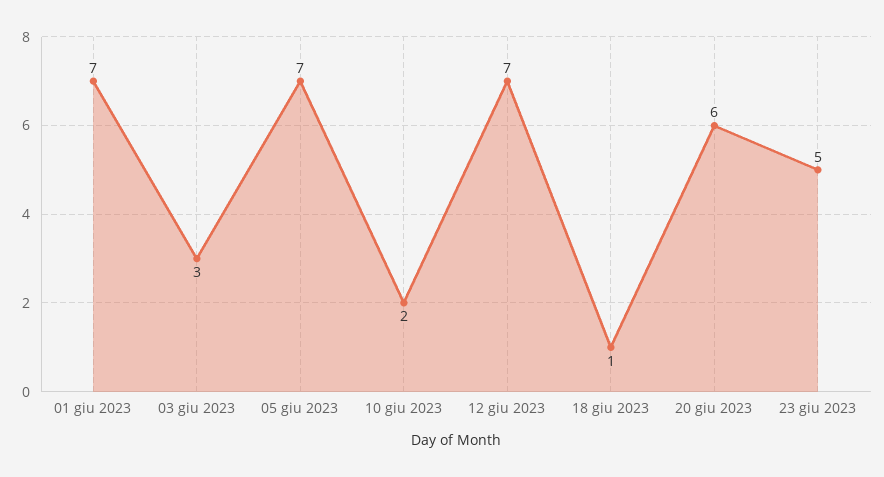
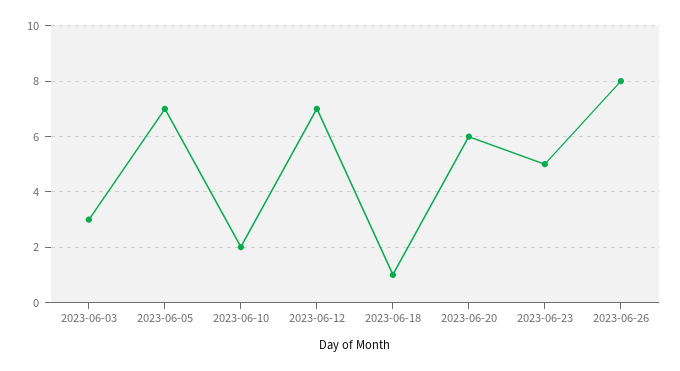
01 giu 2023: 7 -> none
2023-06-26: none -> 8

